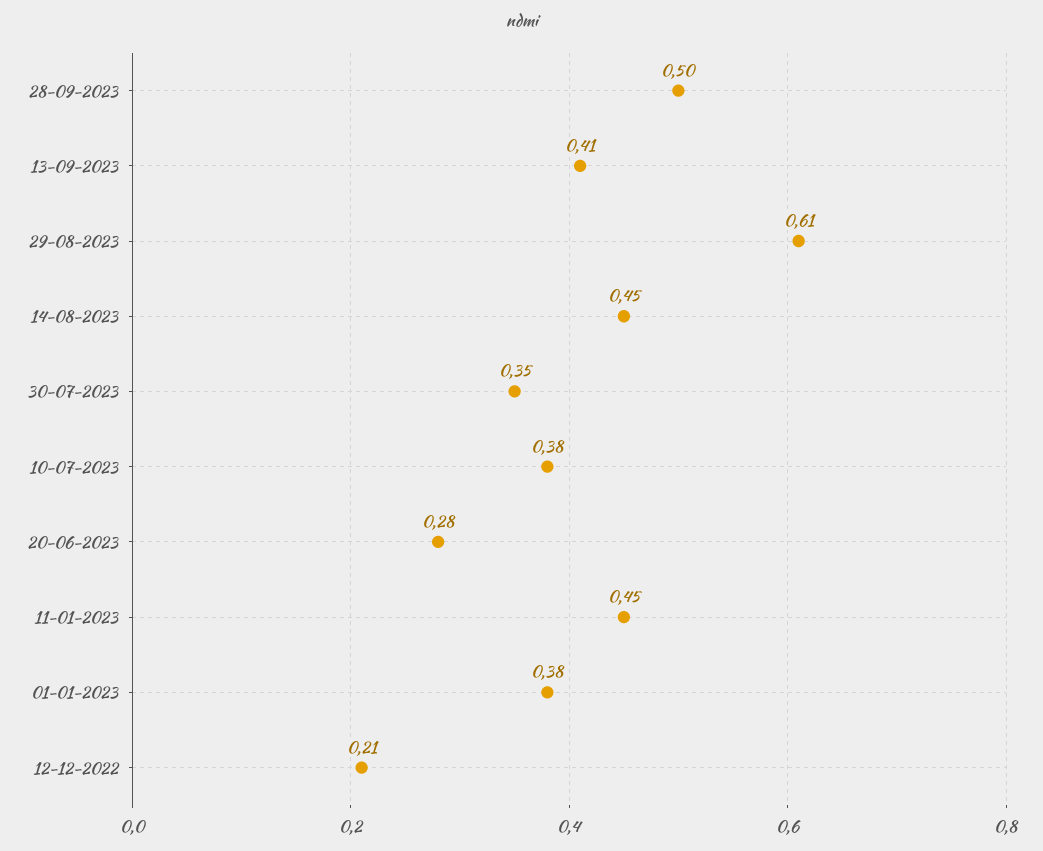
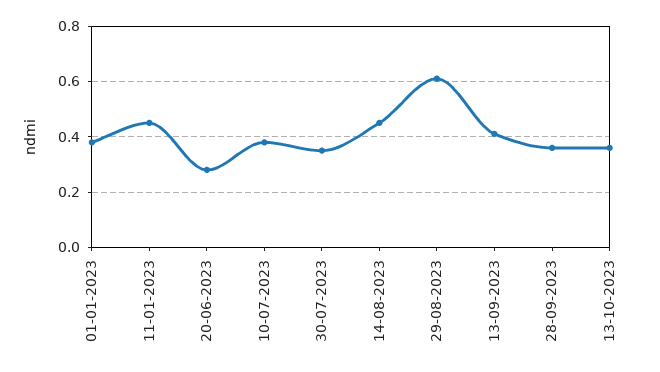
28-09-2023: 0.5 -> 0.35
12-12-2022: 0.21 -> none
13-10-2023: none -> 0.35

